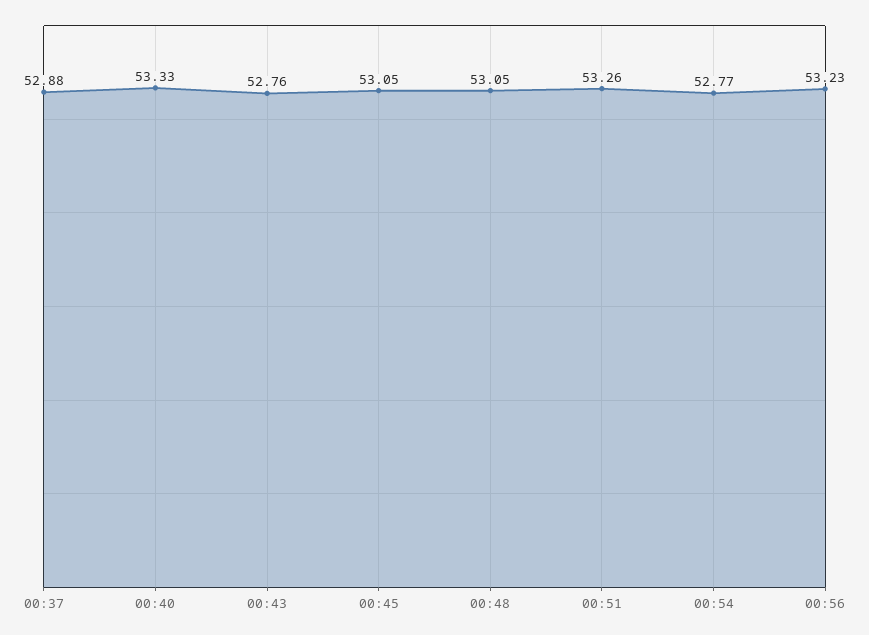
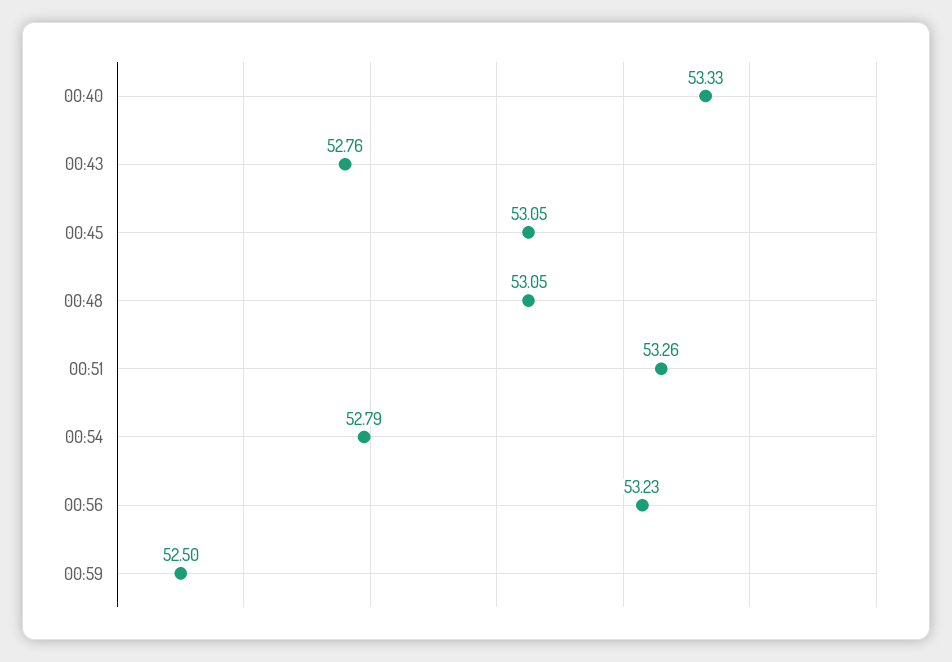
00:37: 52.88 -> none
00:54: 52.77 -> 52.79
00:59: none -> 52.5

